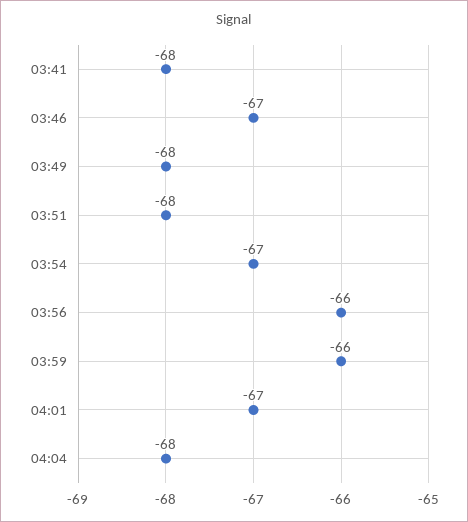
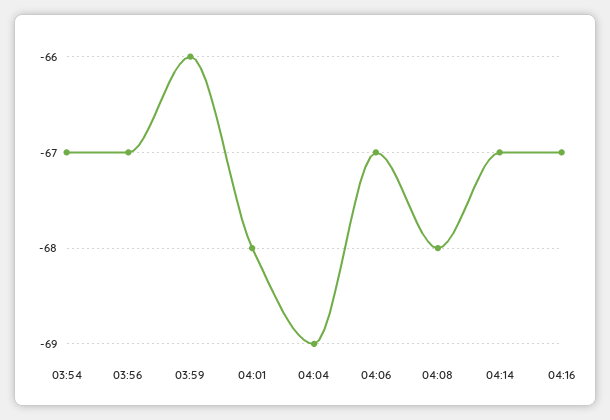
03:41: -68 -> none
03:46: -67 -> none
03:49: -68 -> none
03:51: -68 -> none
03:56: -66 -> -67
04:01: -67 -> -68
04:04: -68 -> -69
04:06: none -> -67
04:08: none -> -68
04:14: none -> -67
04:16: none -> -67

